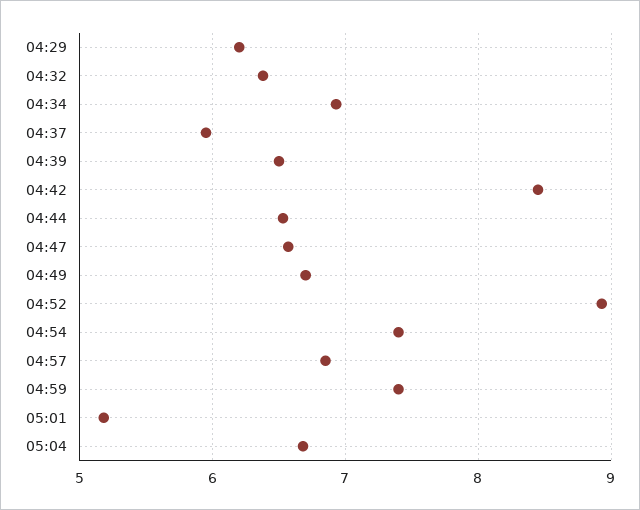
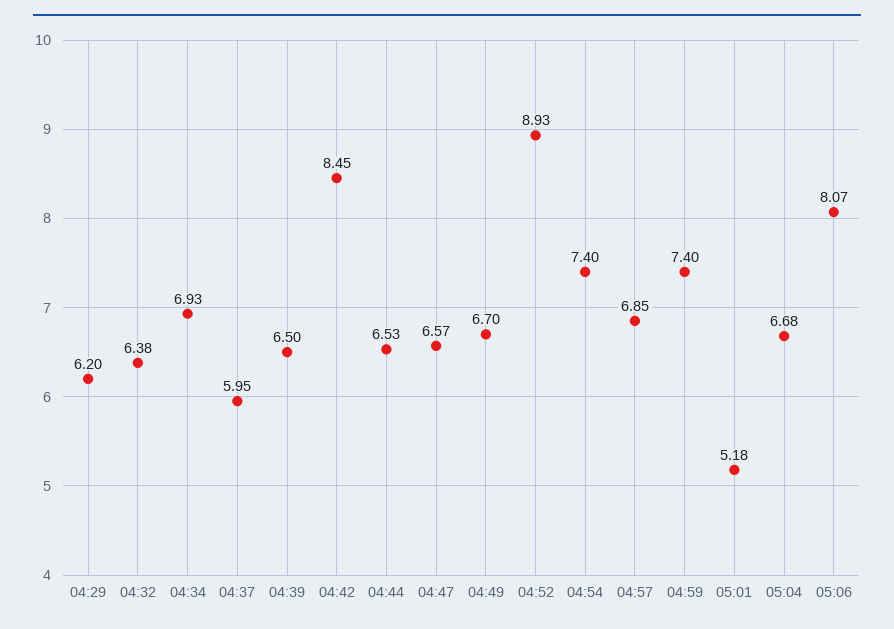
05:06: none -> 8.07

